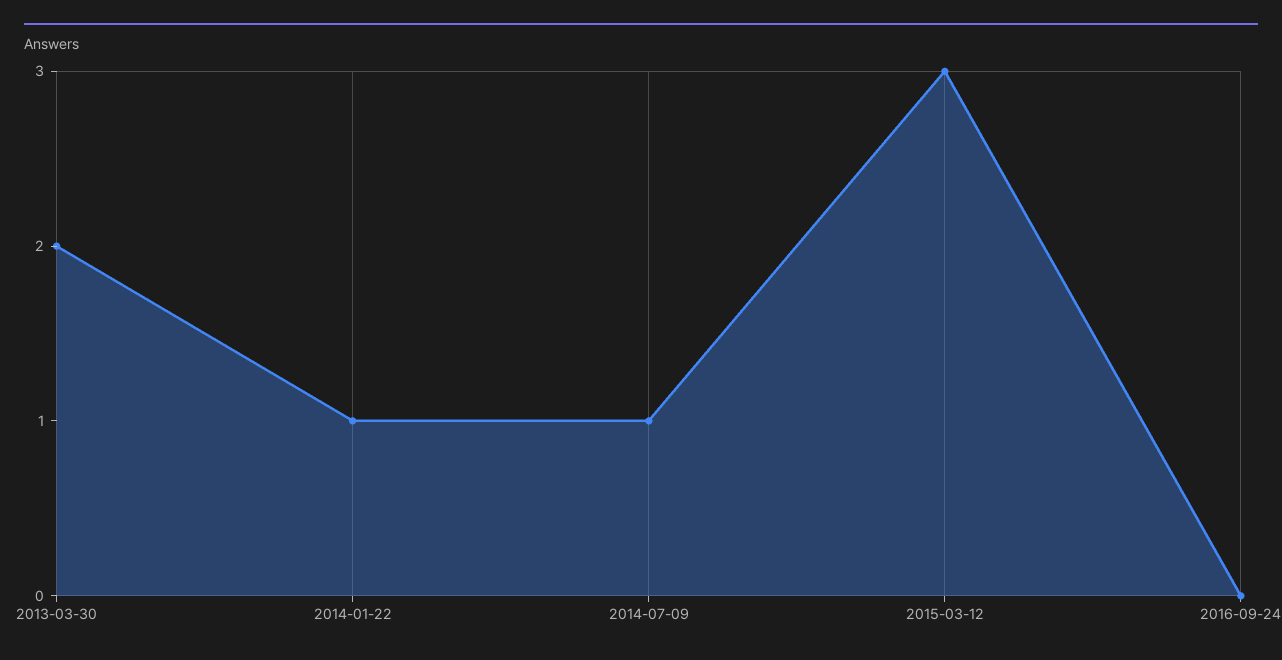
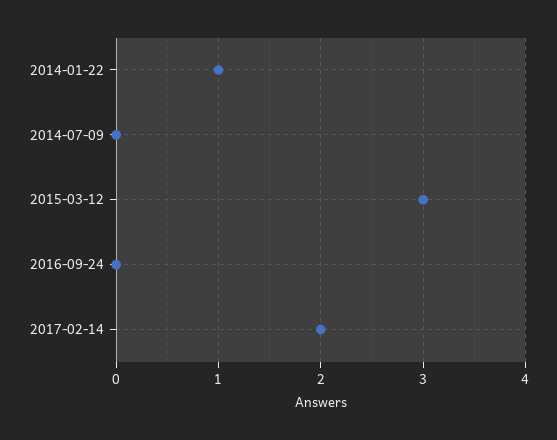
2013-03-30: 2 -> none
2014-07-09: 1 -> 0
2017-02-14: none -> 2

